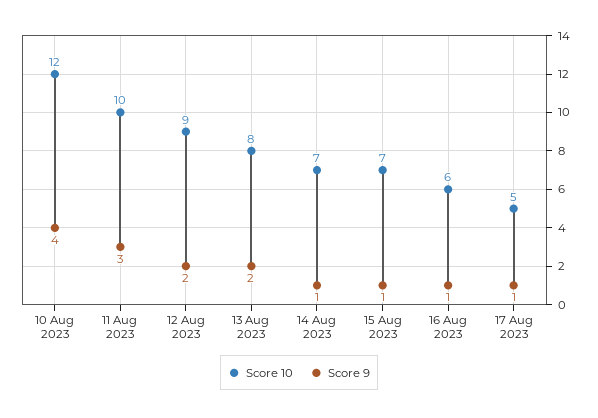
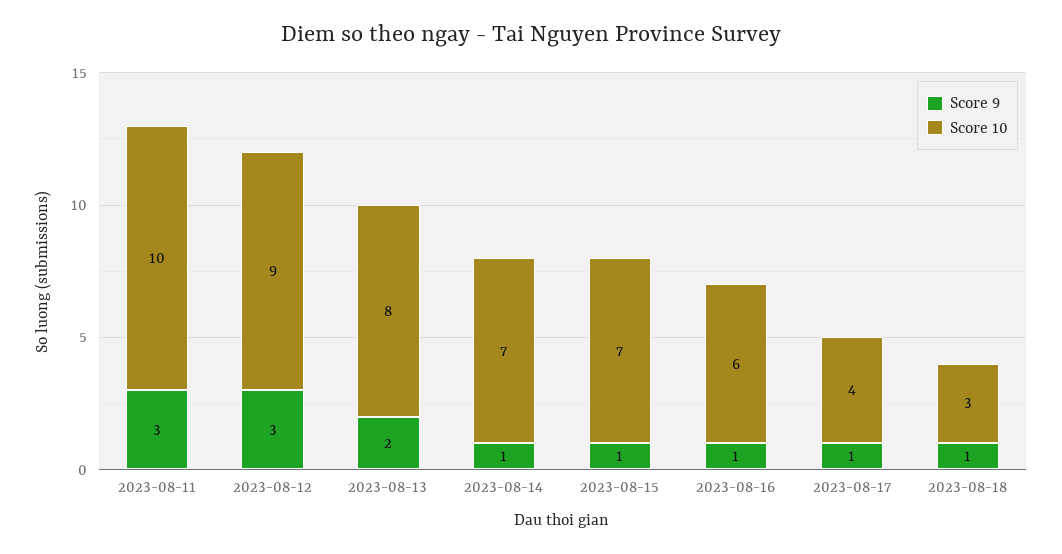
Score 10, 10 Aug 2023: 12 -> none
Score 9, 10 Aug 2023: 4 -> none
Score 9, 12 Aug 2023: 2 -> 3
Score 10, 17 Aug 2023: 5 -> 4
Score 9, 2023-08-18: none -> 1
Score 10, 2023-08-18: none -> 3

